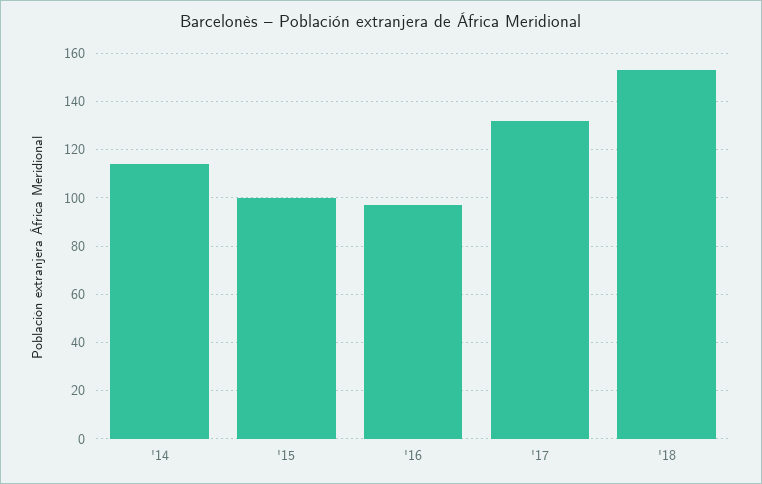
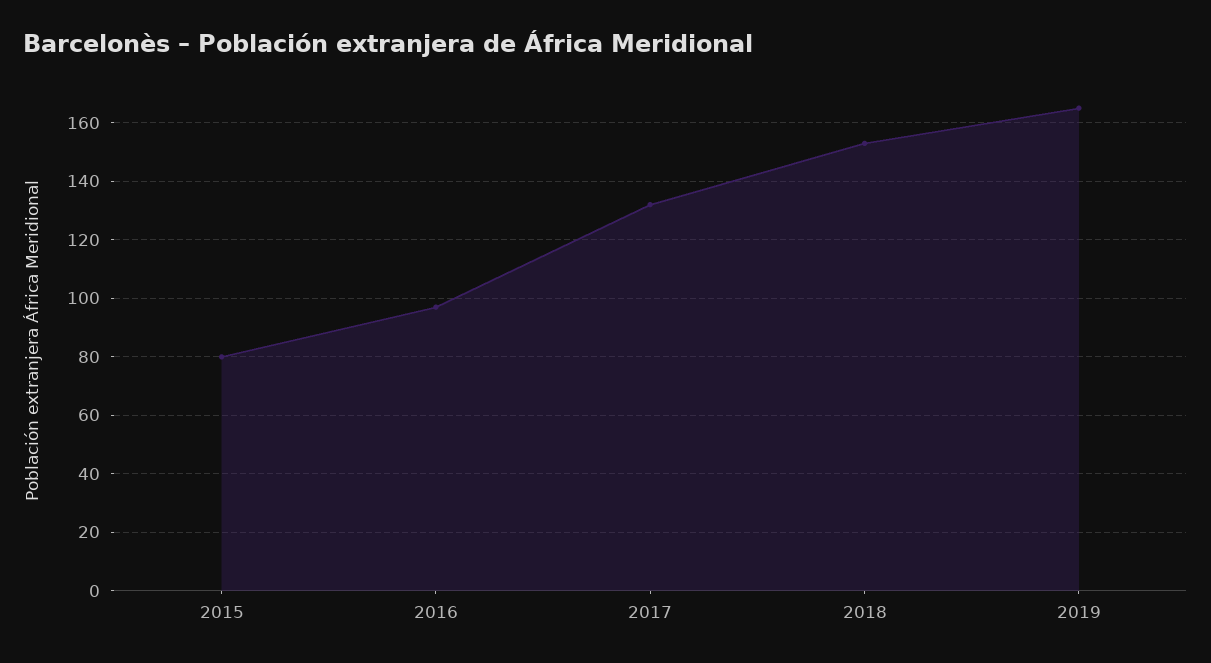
'14: 115 -> none
'15: 100 -> 80
2019: none -> 165

